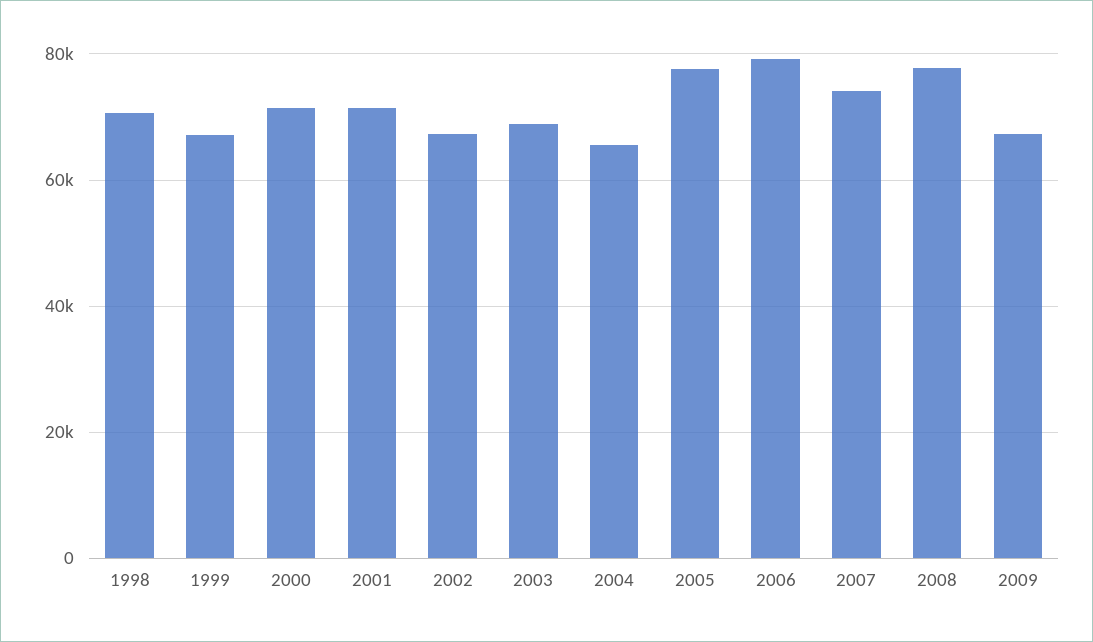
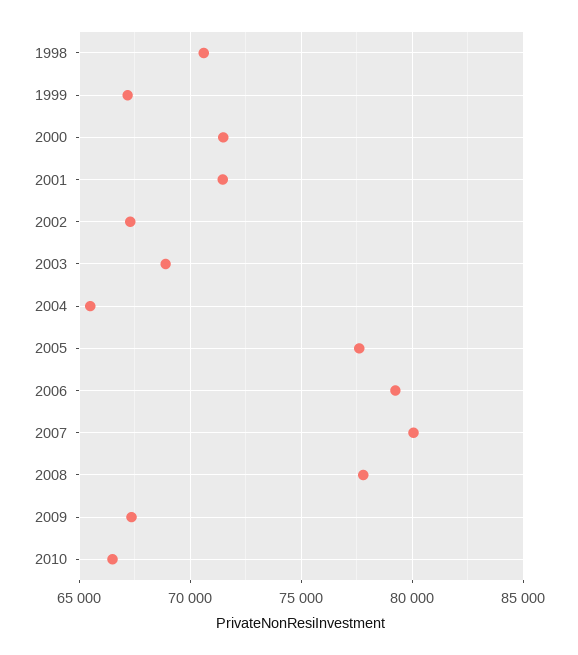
2007: 74000 -> 80000
2010: none -> 66500

